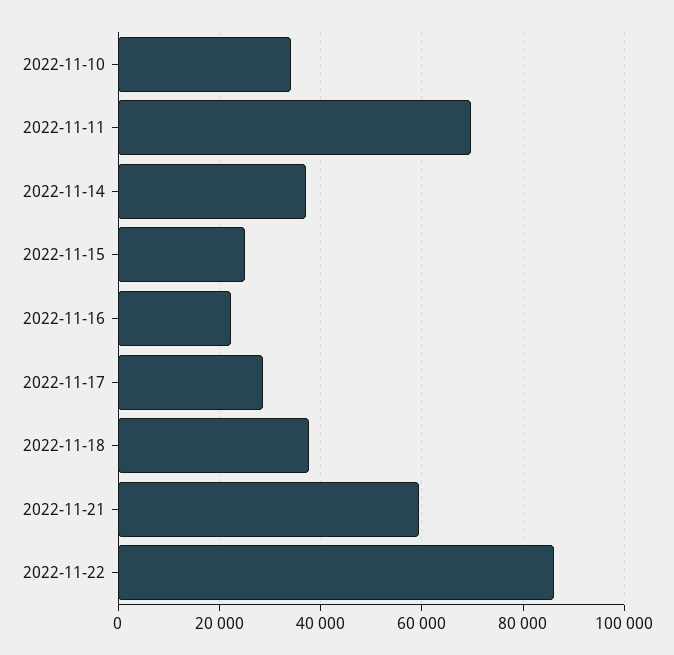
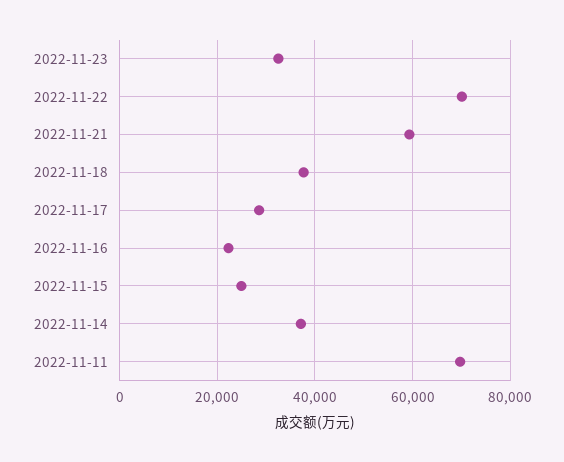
2022-11-10: 34000 -> none
2022-11-22: 86000 -> 70000
2022-11-23: none -> 32000

